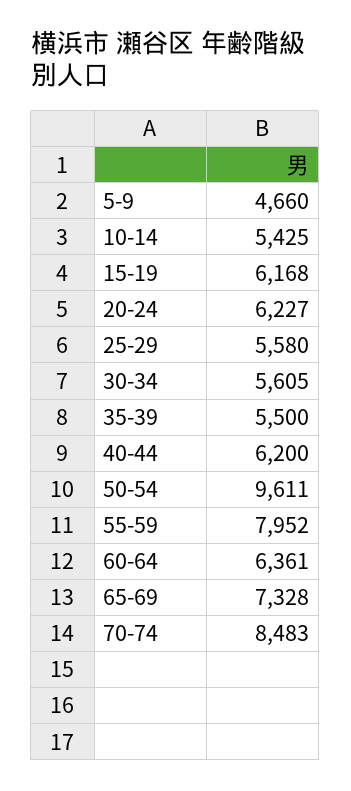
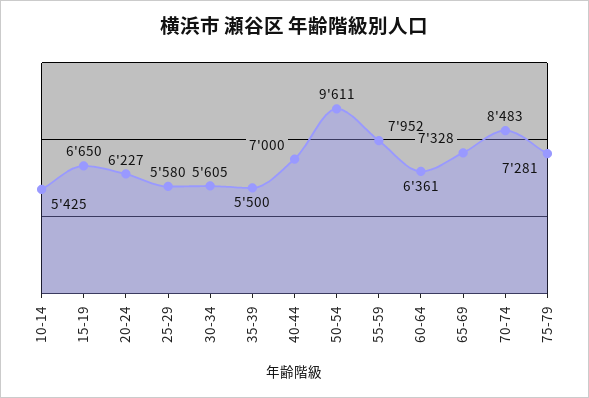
5-9: 4660 -> none
15-19: 6168 -> 6650
40-44: 6200 -> 7000
75-79: none -> 7281

